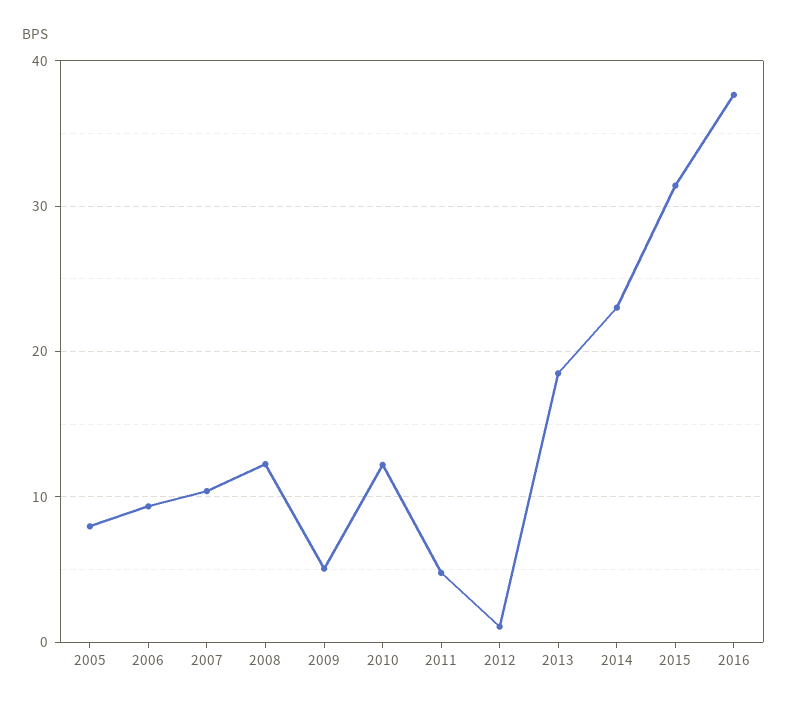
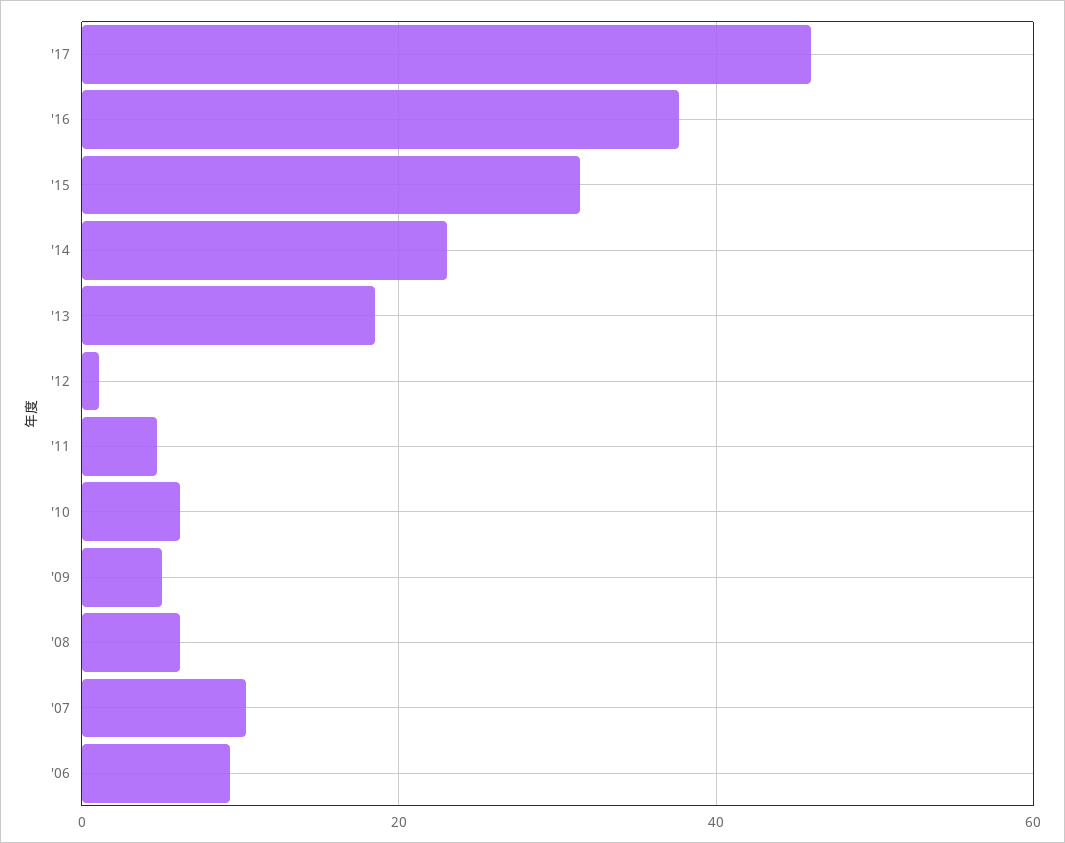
2005: 8 -> none
2008: 12 -> 6
2010: 12 -> 6
'17: none -> 46

